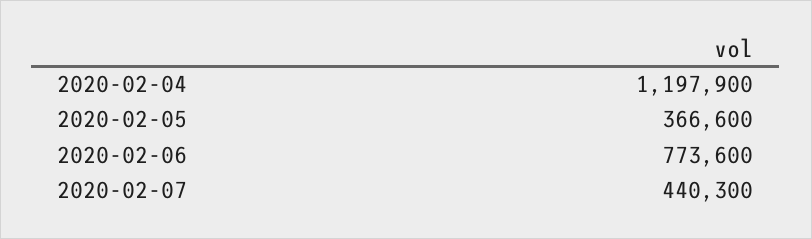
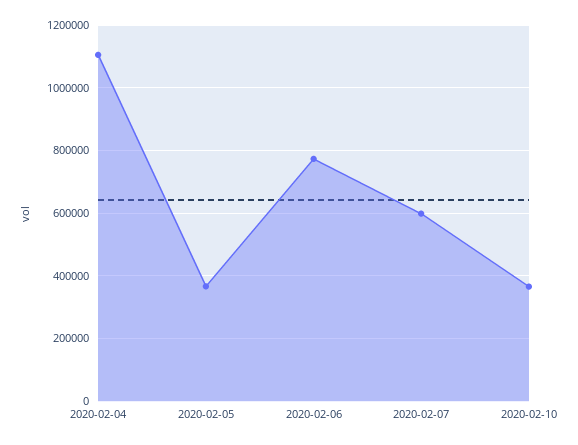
2020-02-04: 1197900 -> 1100000
2020-02-07: 440300 -> 600000
2020-02-10: none -> 360000

